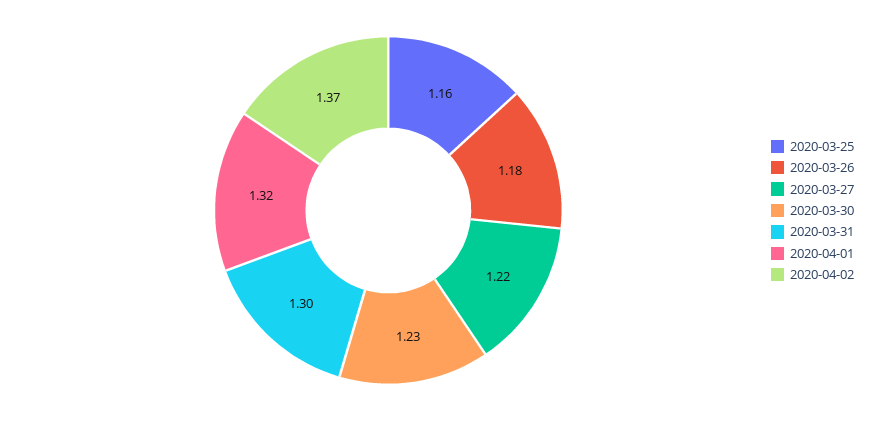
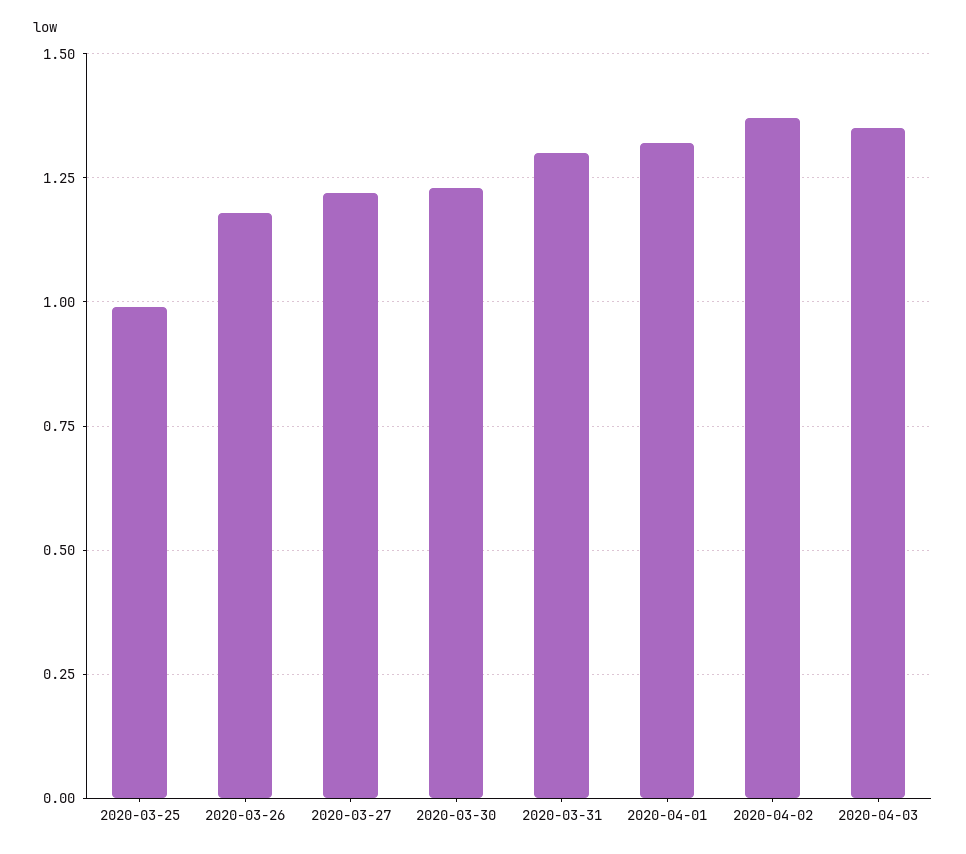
2020-03-25: 1.16 -> 1
2020-04-03: none -> 1.35

